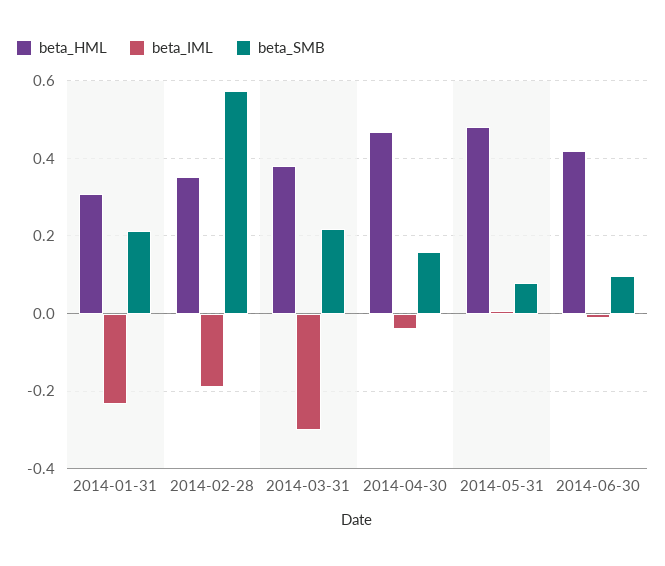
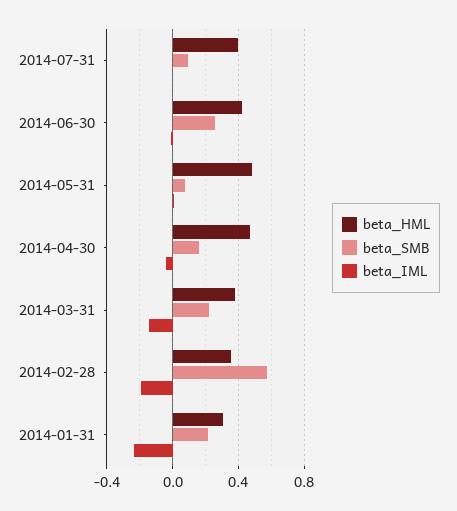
beta_IML, 2014-03-31: -0.3 -> -0.15
beta_SMB, 2014-06-30: 0.1 -> 0.25
beta_HML, 2014-07-31: none -> 0.4
beta_SMB, 2014-07-31: none -> 0.1
beta_IML, 2014-07-31: none -> 0

